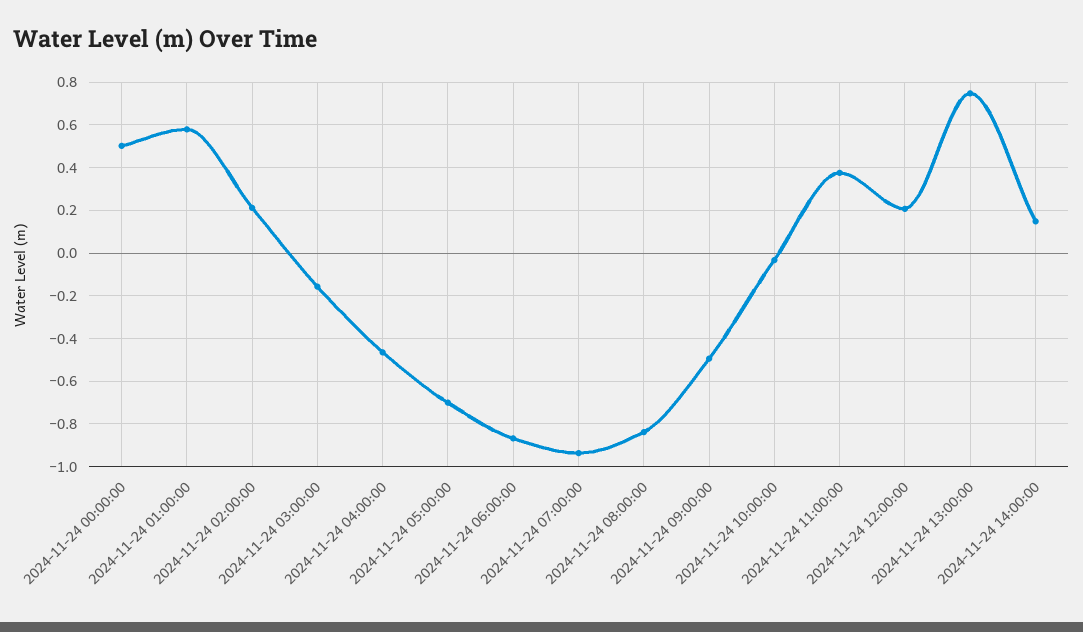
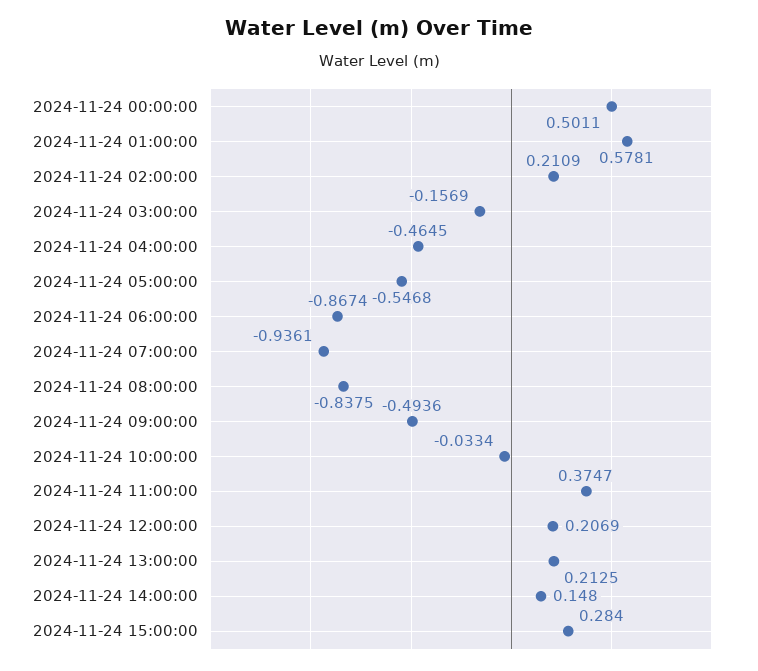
2024-11-24 05:00:00: -0.7 -> -0.5468
2024-11-24 13:00:00: 0.75 -> 0.2125
2024-11-24 15:00:00: none -> 0.284

